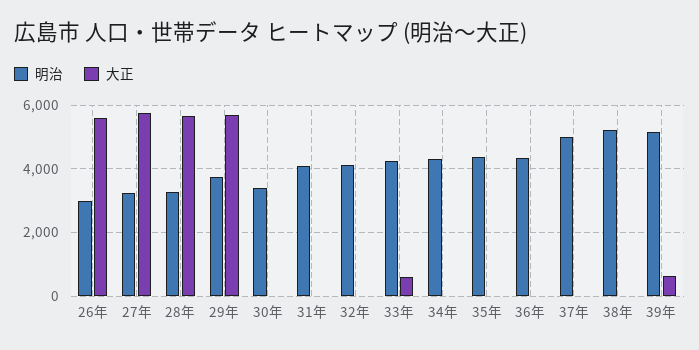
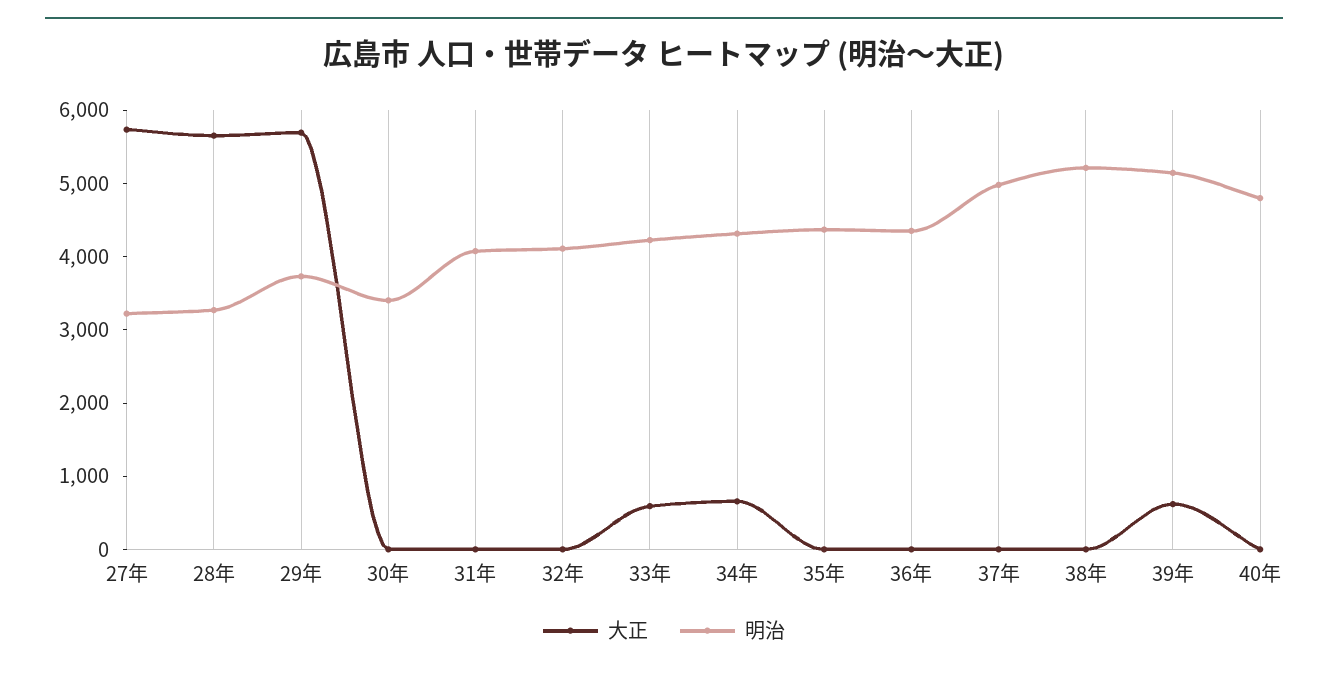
明治, 26年: 3000 -> none
大正, 26年: 5600 -> none
大正, 34年: 0 -> 600
大正, 40年: none -> 0
明治, 40年: none -> 4800

